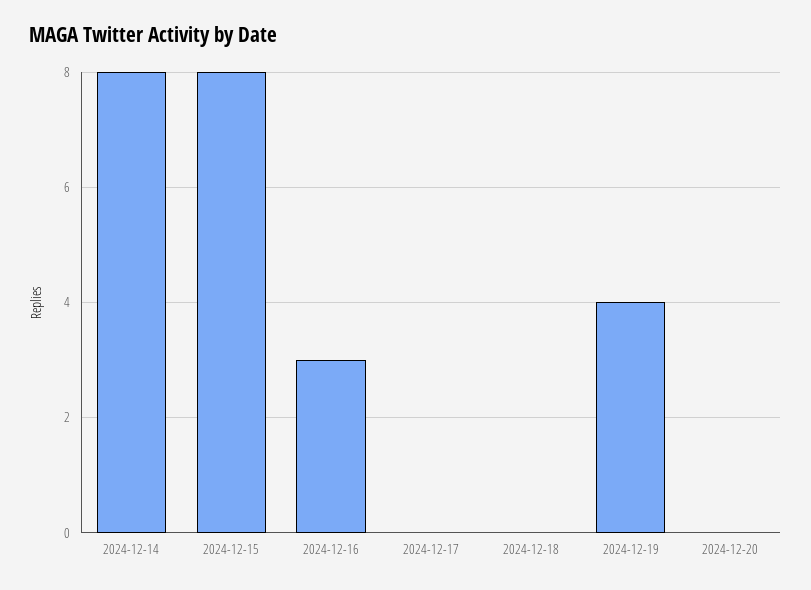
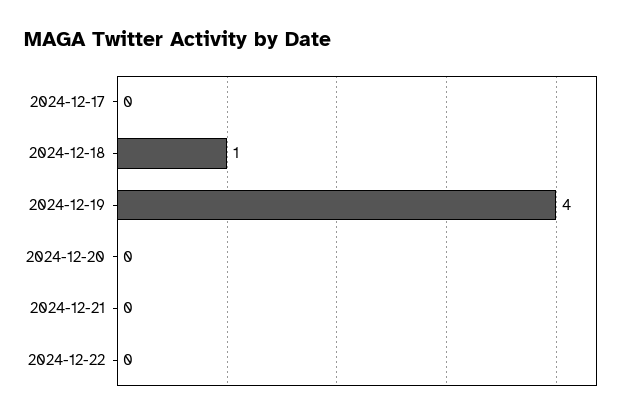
2024-12-14: 8 -> none
2024-12-15: 8 -> none
2024-12-16: 3 -> none
2024-12-18: 0 -> 1
2024-12-21: none -> 0
2024-12-22: none -> 0

